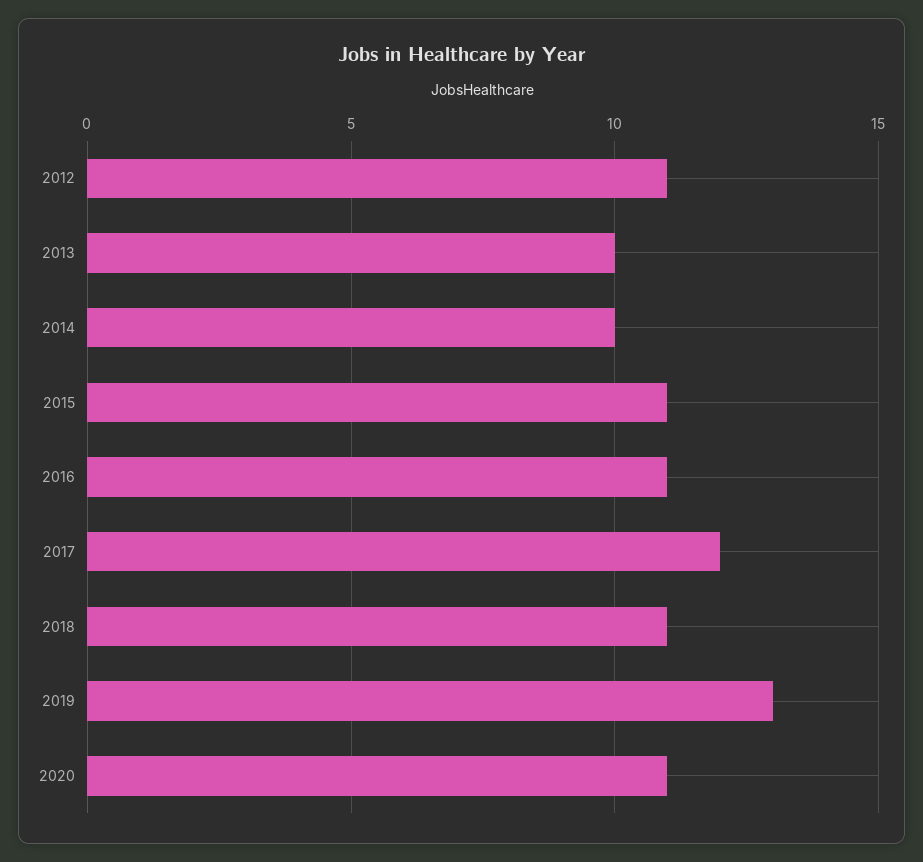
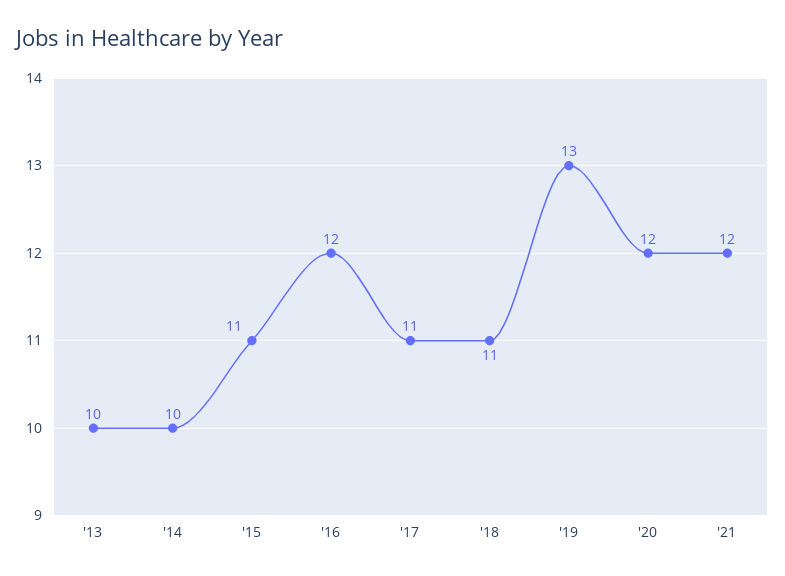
2012: 11 -> none
2016: 11 -> 12
2017: 12 -> 11
2020: 11 -> 12
'21: none -> 12

